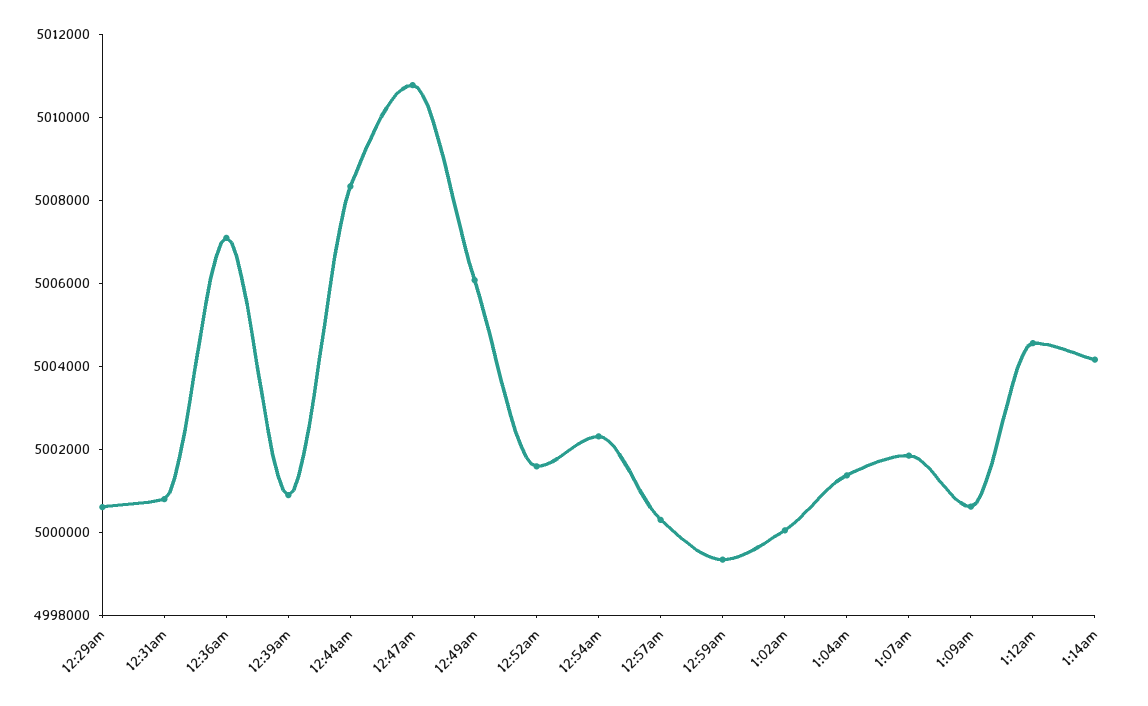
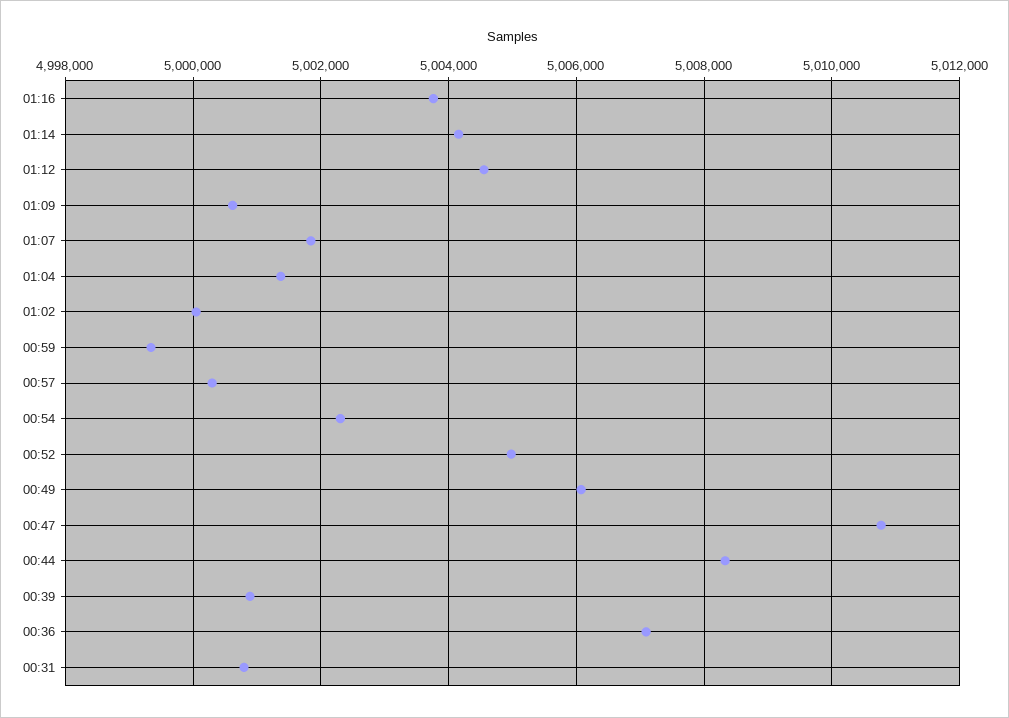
12:29am: 5000500 -> none
12:52am: 5001500 -> 5005000
01:16: none -> 5003800

